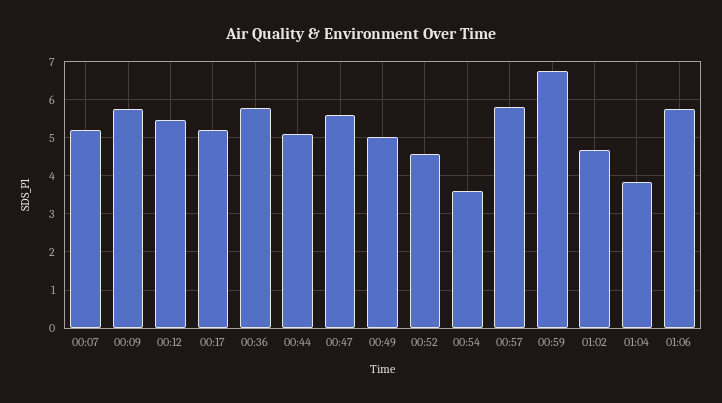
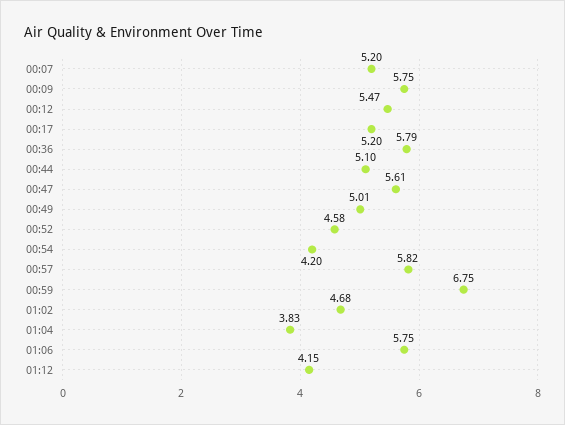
00:54: 3.6 -> 4.2
01:12: none -> 4.15

